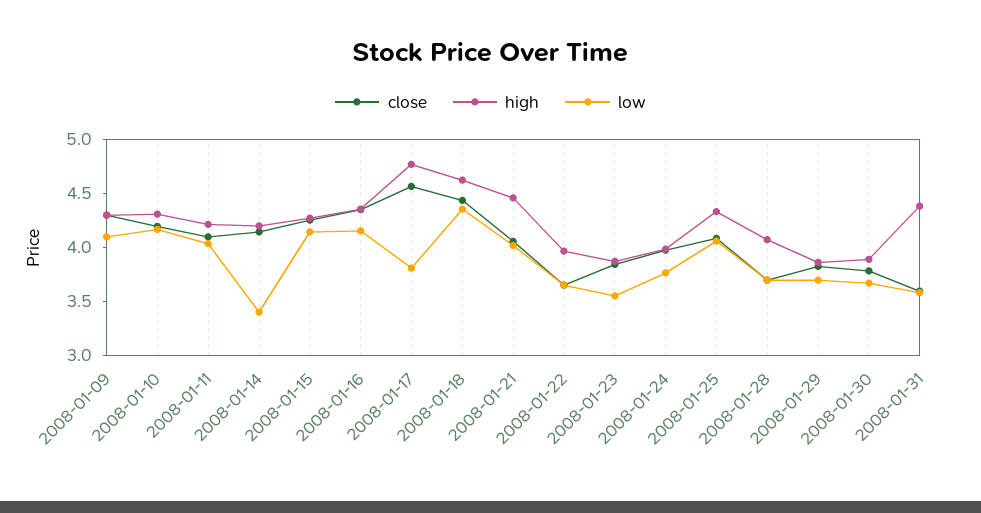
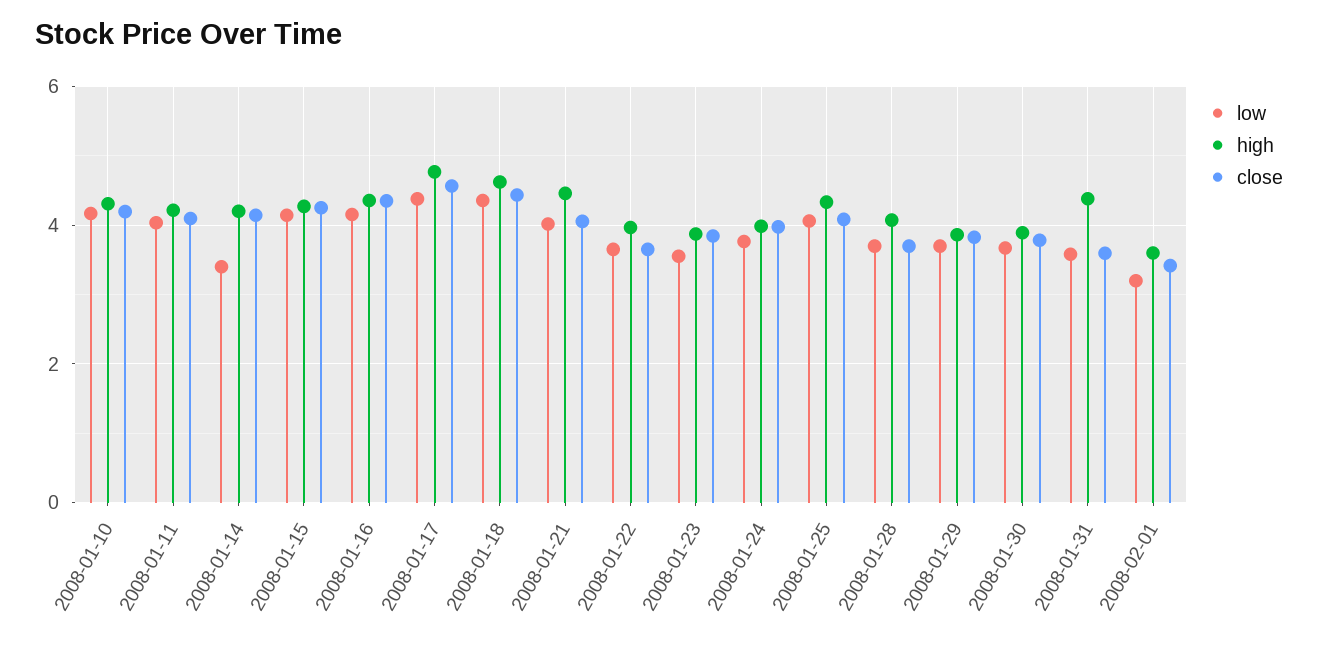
close, 2008-01-09: 4.3 -> none
high, 2008-01-09: 4.3 -> none
low, 2008-01-09: 4.1 -> none
low, 2008-01-17: 3.8 -> 4.4
low, 2008-02-01: none -> 3.2
high, 2008-02-01: none -> 3.6
close, 2008-02-01: none -> 3.4

